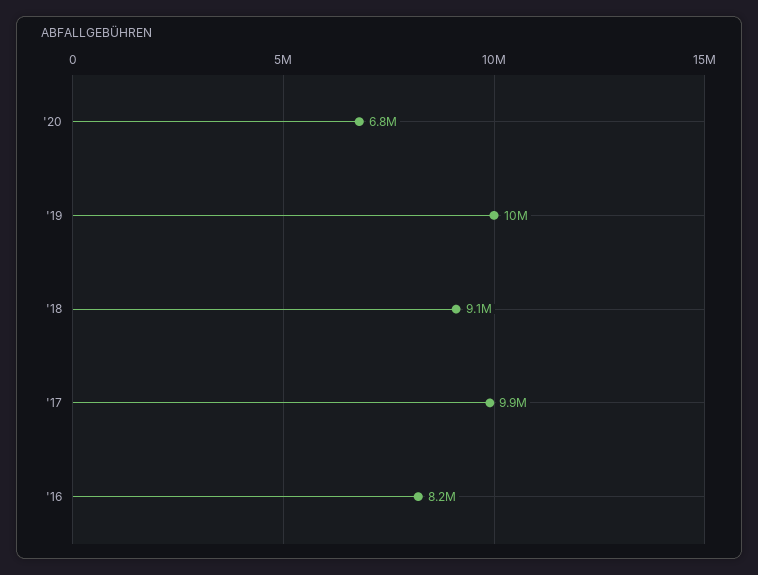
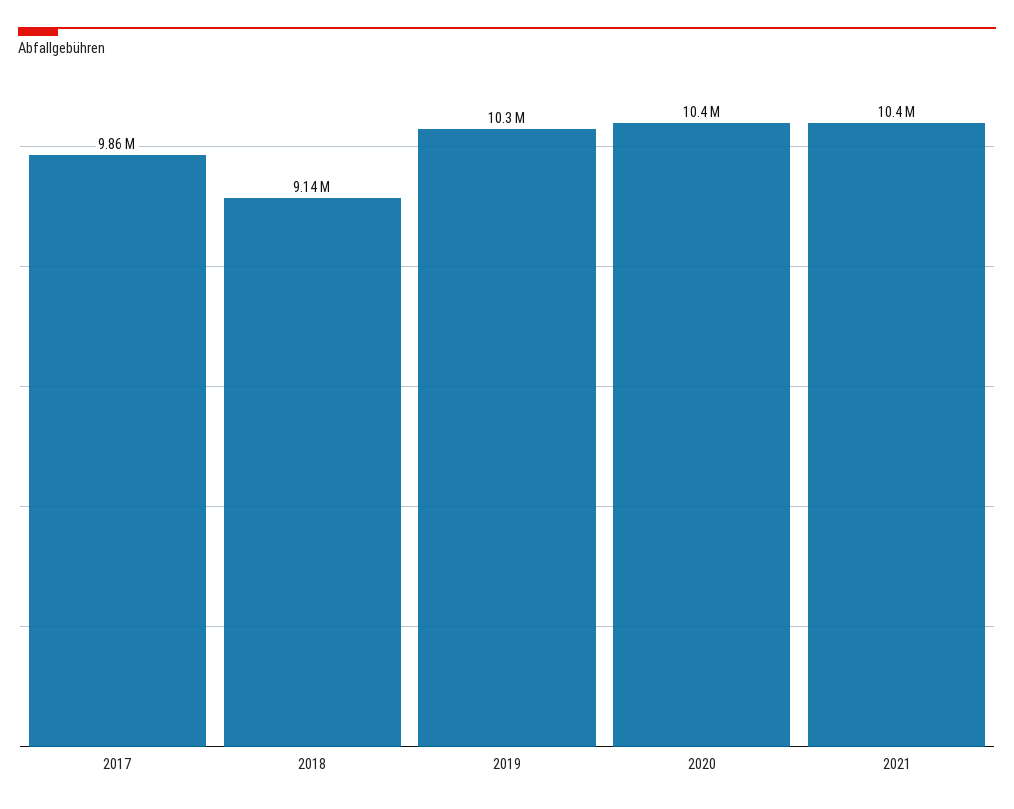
'20: 6800000 -> 10400000
'16: 8200000 -> none
2021: none -> 10400000

